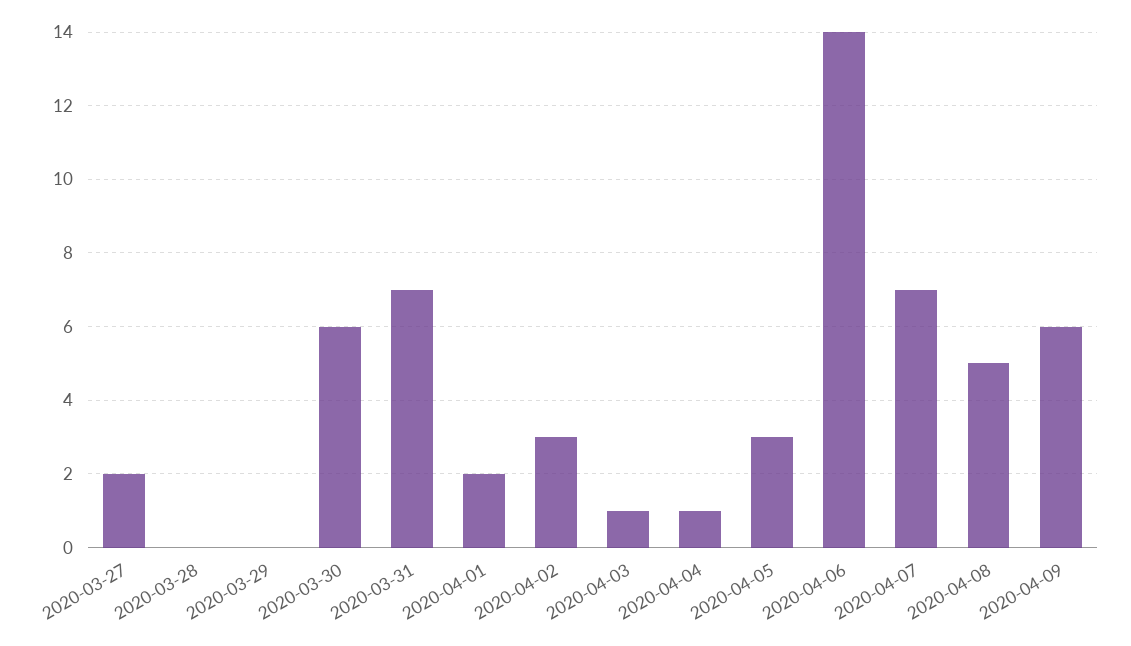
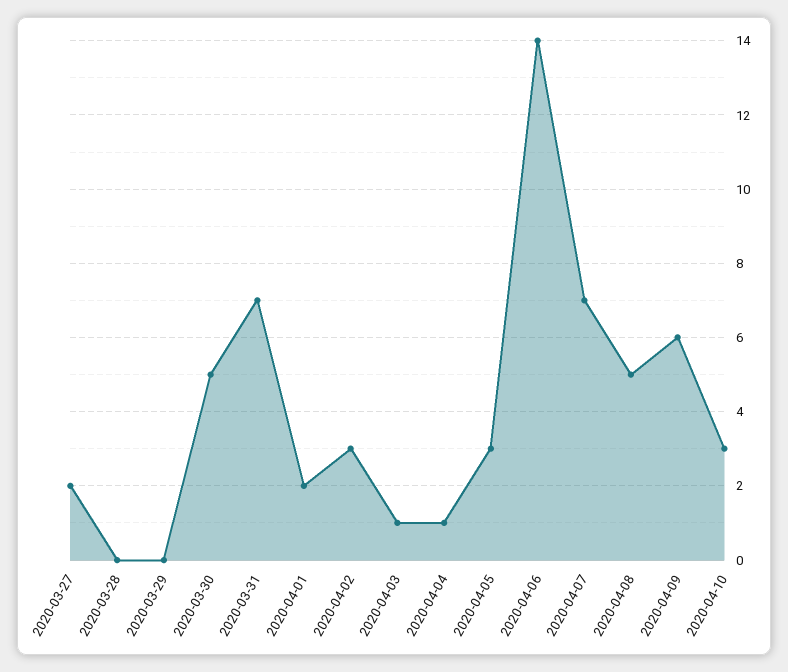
2020-03-30: 6 -> 5
2020-04-10: none -> 3

